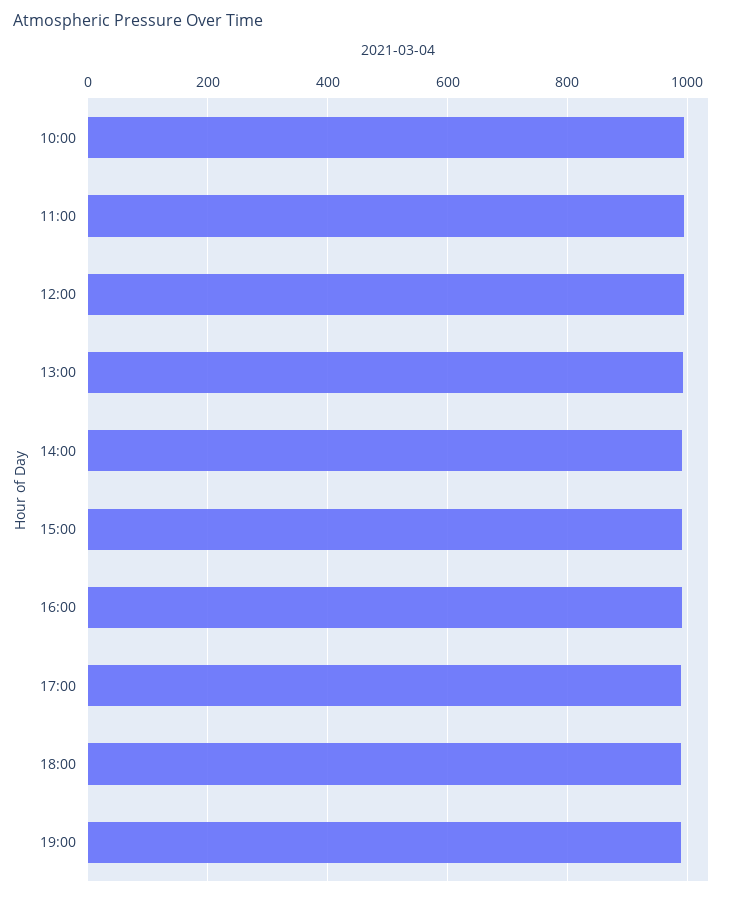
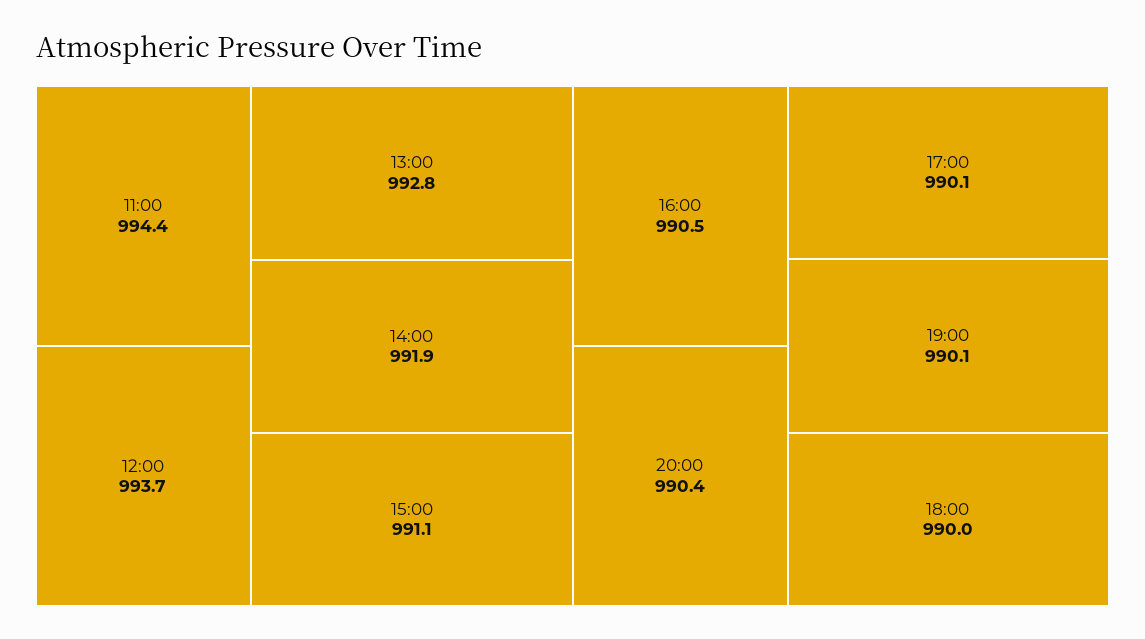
10:00: 1000 -> none
20:00: none -> 990.4

